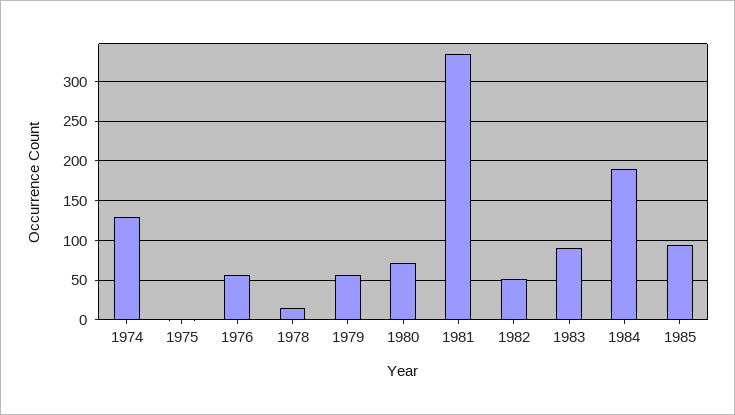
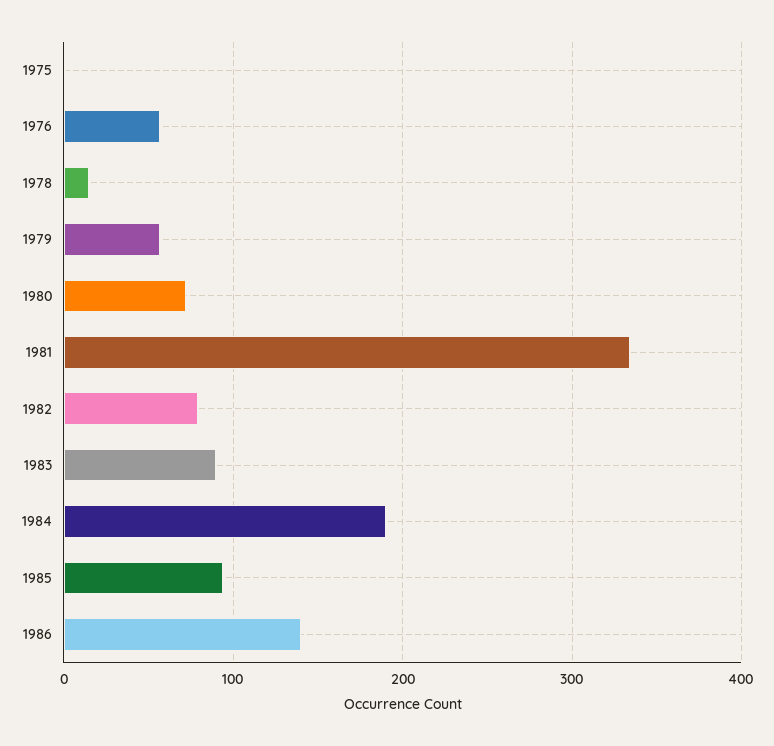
1974: 130 -> none
1982: 50 -> 80
1986: none -> 140

